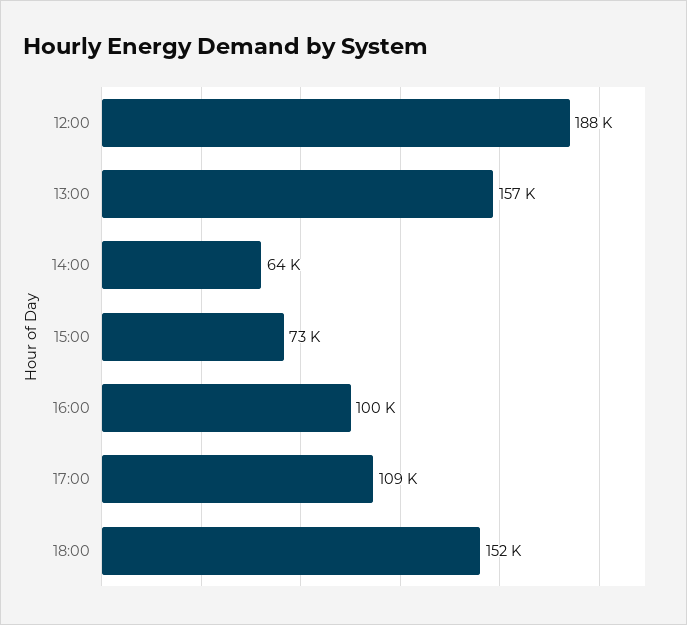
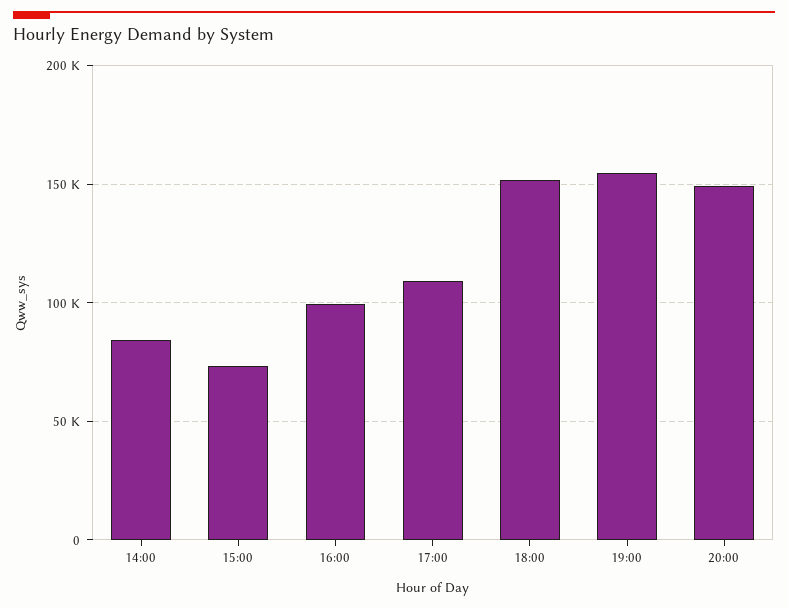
12:00: 188000 -> none
13:00: 157000 -> none
14:00: 64000 -> 85000
19:00: none -> 155000
20:00: none -> 150000

